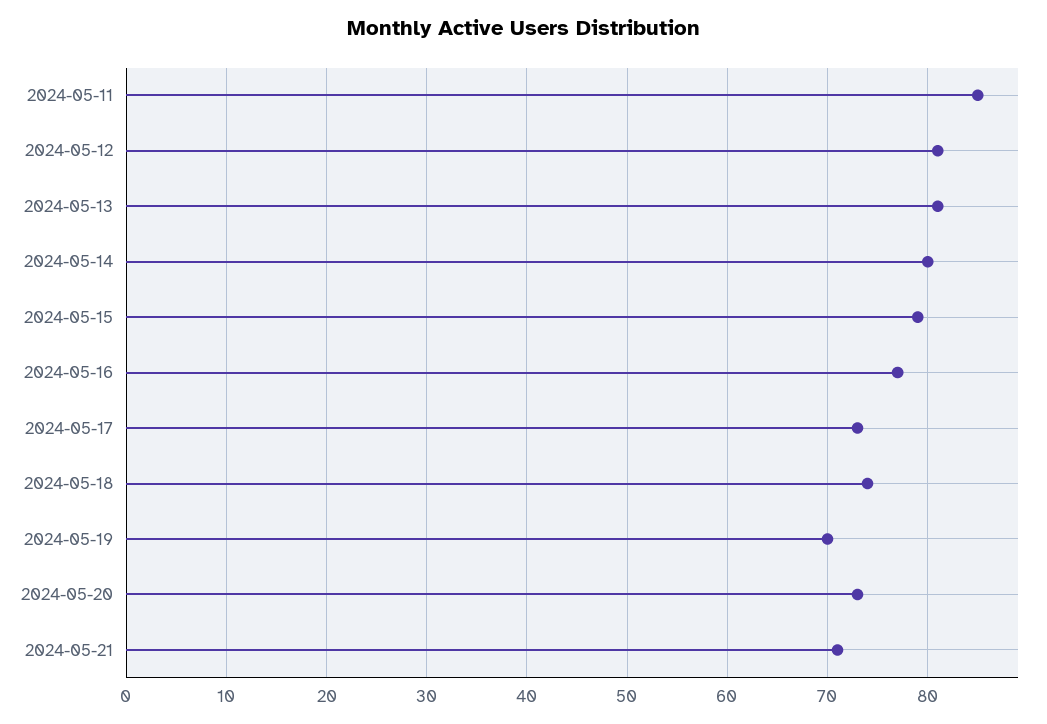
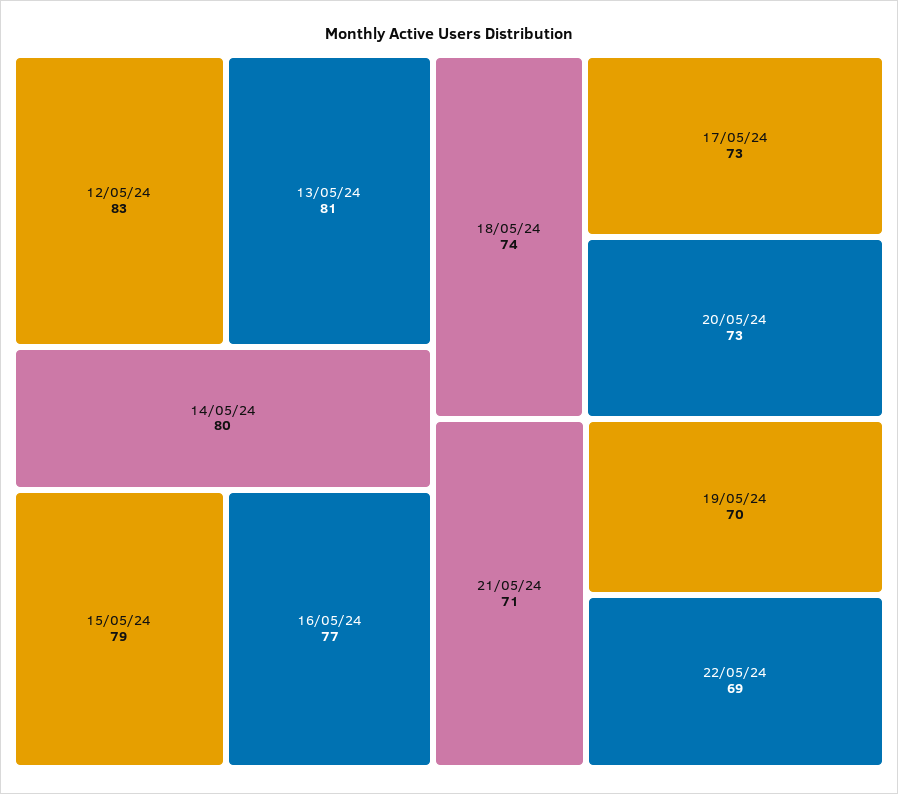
2024-05-11: 85 -> none
2024-05-12: 81 -> 83
22/05/24: none -> 69

